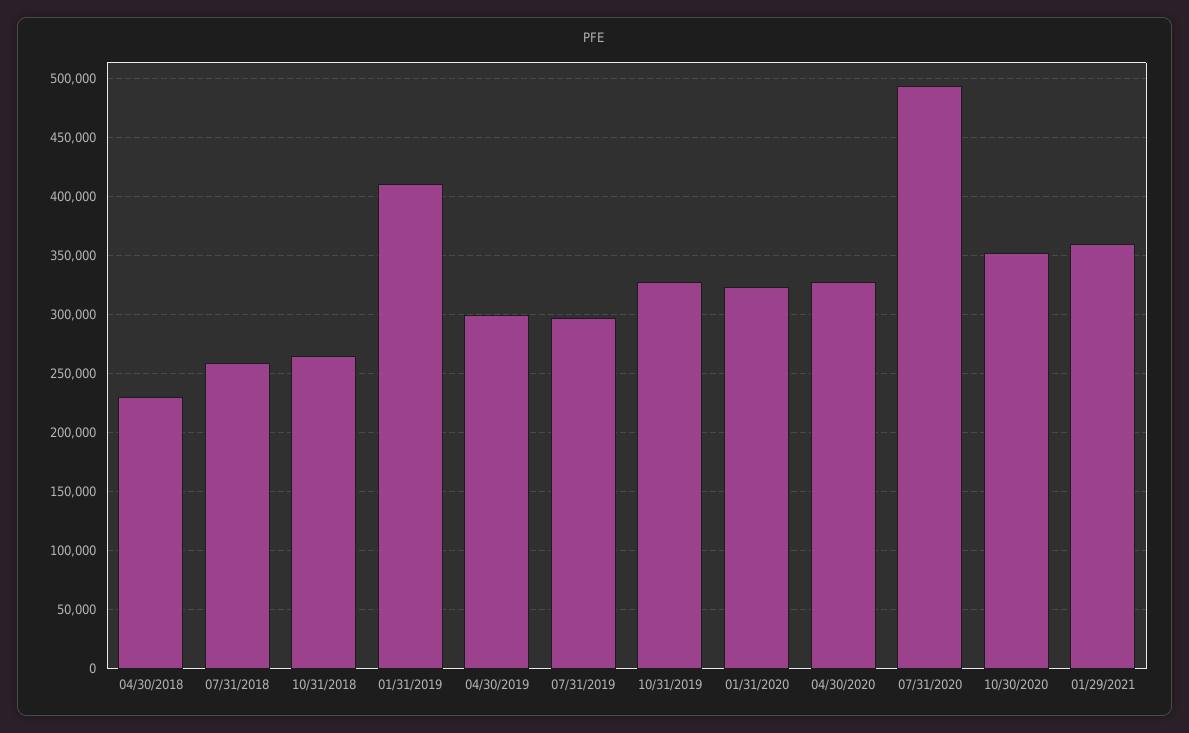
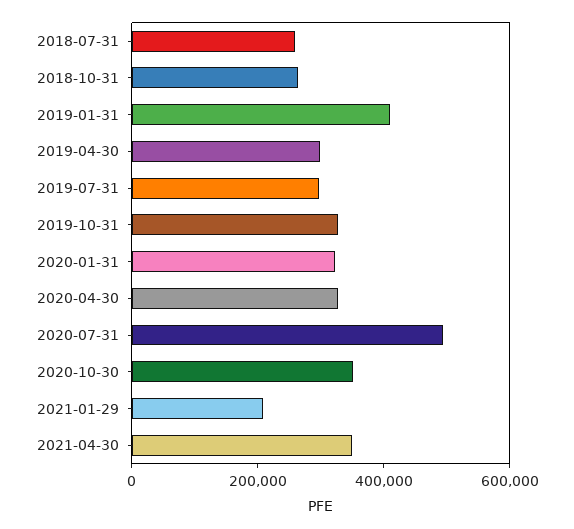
04/30/2018: 230000 -> none
01/29/2021: 360000 -> 200000
2021-04-30: none -> 350000

